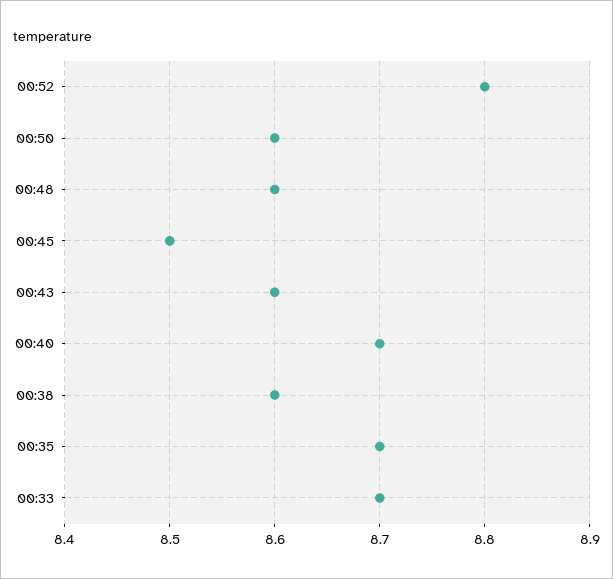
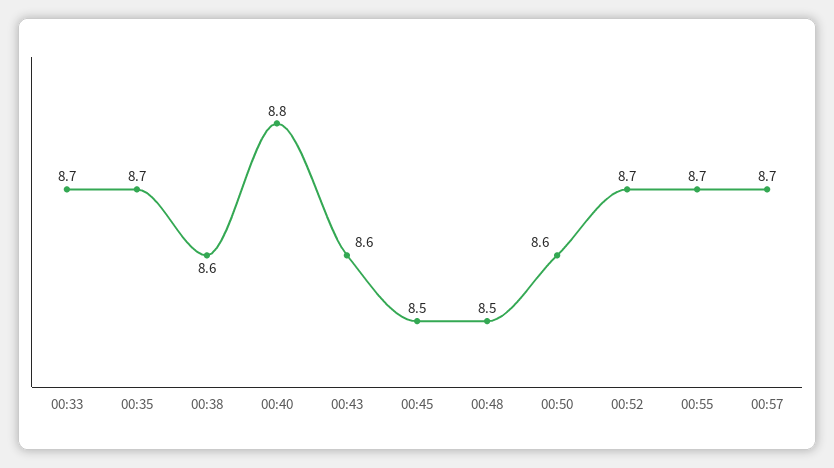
00:52: 8.8 -> 8.7
00:48: 8.6 -> 8.5
00:40: 8.7 -> 8.8
00:55: none -> 8.7
00:57: none -> 8.7

